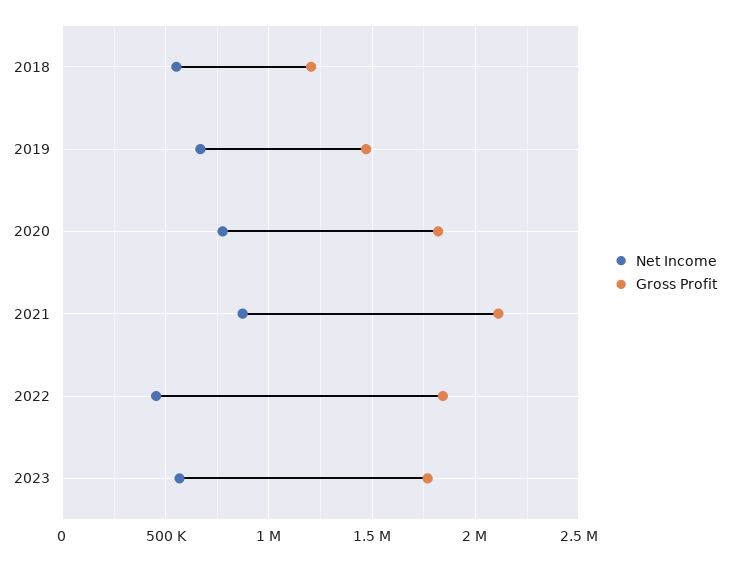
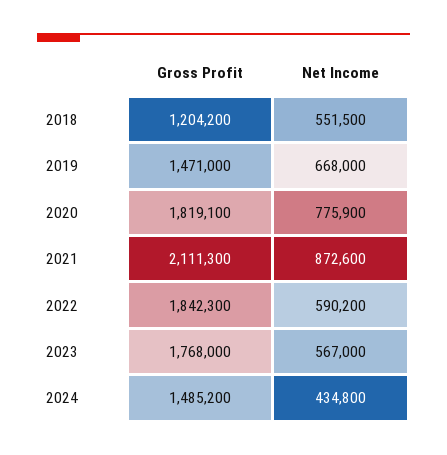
Net Income, 2022: 450000 -> 590200
Gross Profit, 2024: none -> 1485200
Net Income, 2024: none -> 434800

